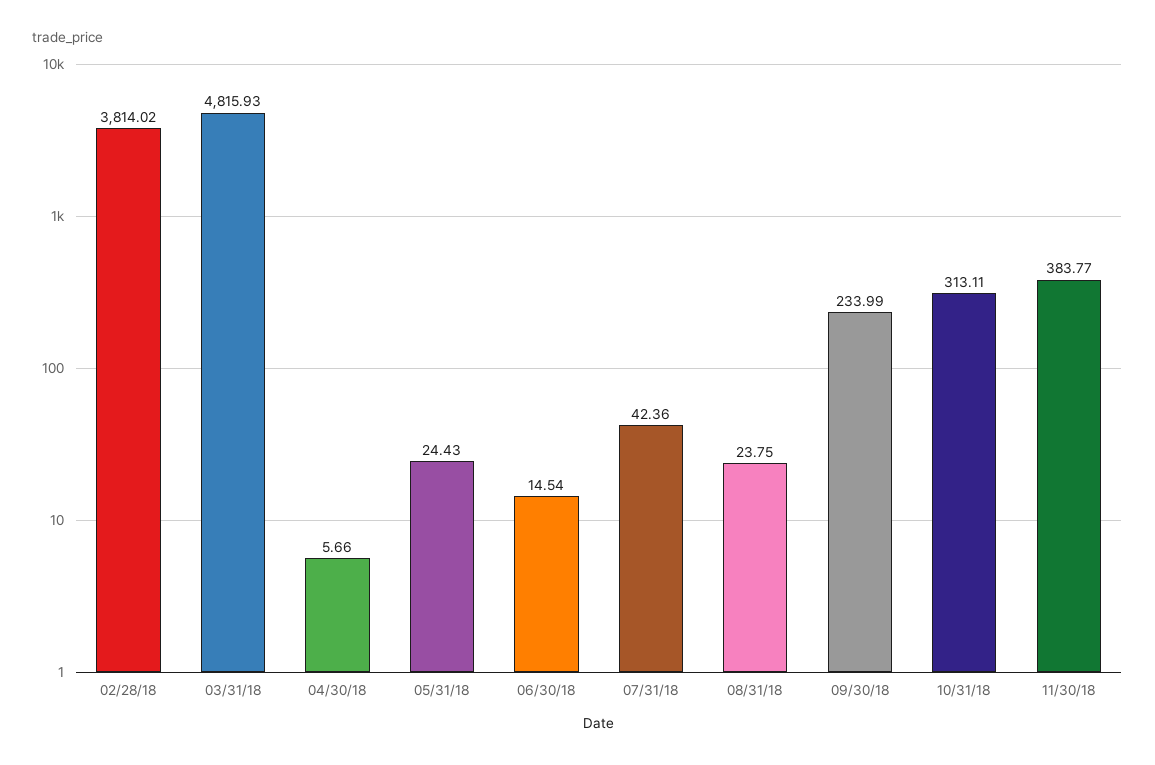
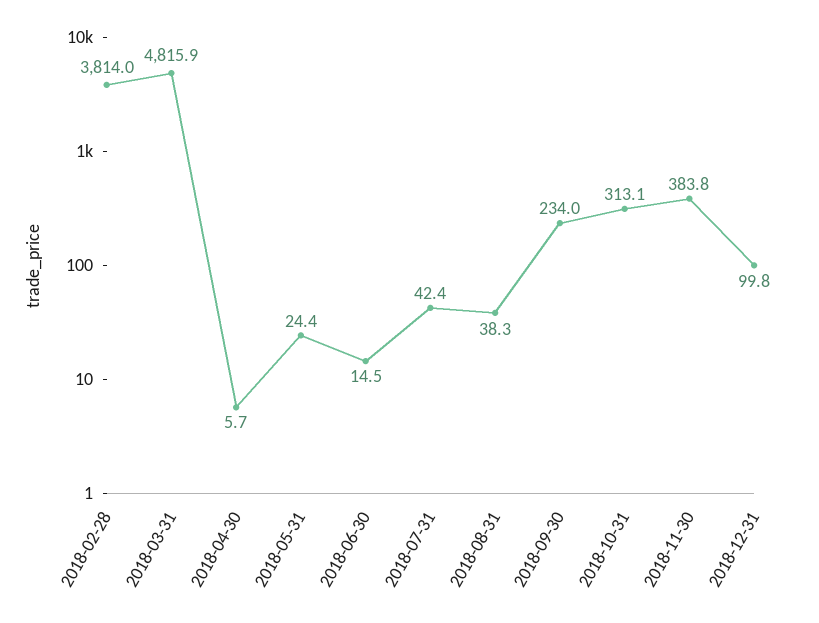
08/31/18: 23.75 -> 38.3
2018-12-31: none -> 99.8

